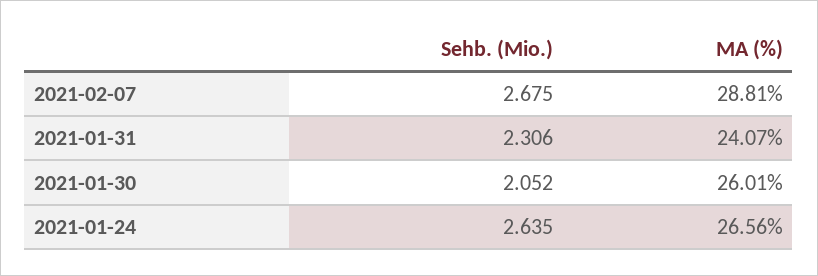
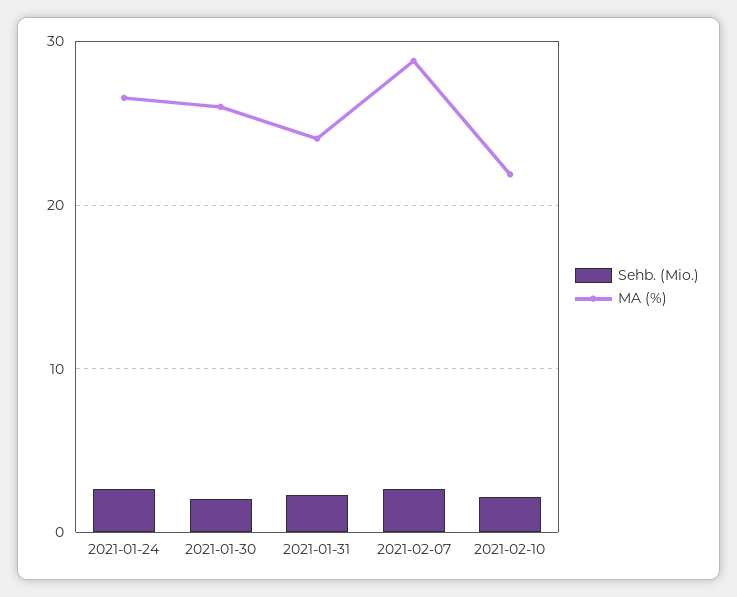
Sehb. (Mio.), 2021-02-10: none -> 2
MA (%), 2021-02-10: none -> 22

